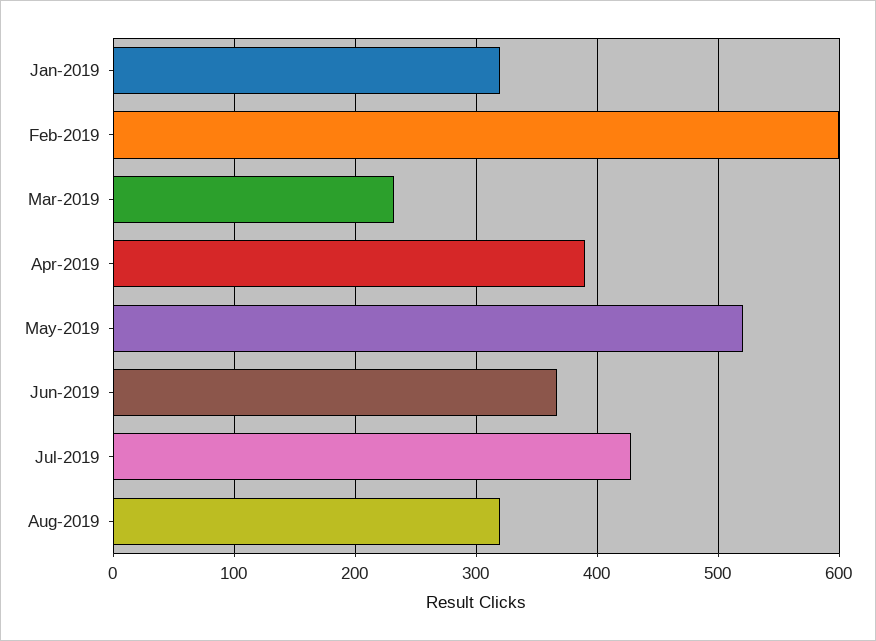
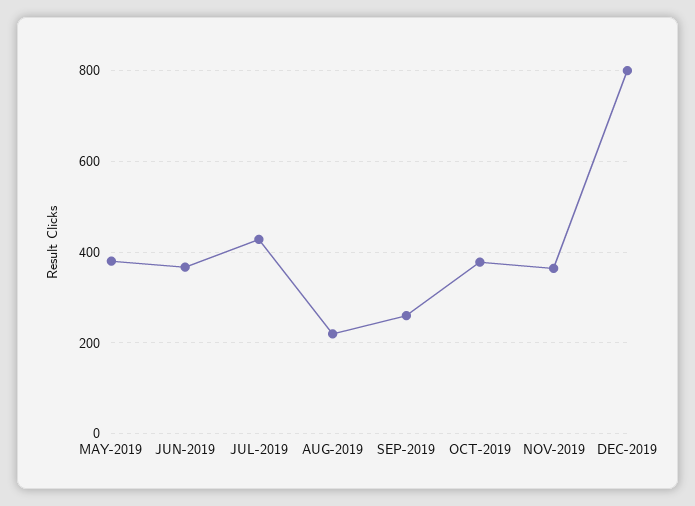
Jan-2019: 320 -> none
Feb-2019: 600 -> none
Mar-2019: 230 -> none
Apr-2019: 390 -> none
May-2019: 520 -> 380
Aug-2019: 320 -> 220
SEP-2019: none -> 260
OCT-2019: none -> 380
NOV-2019: none -> 360
DEC-2019: none -> 800

